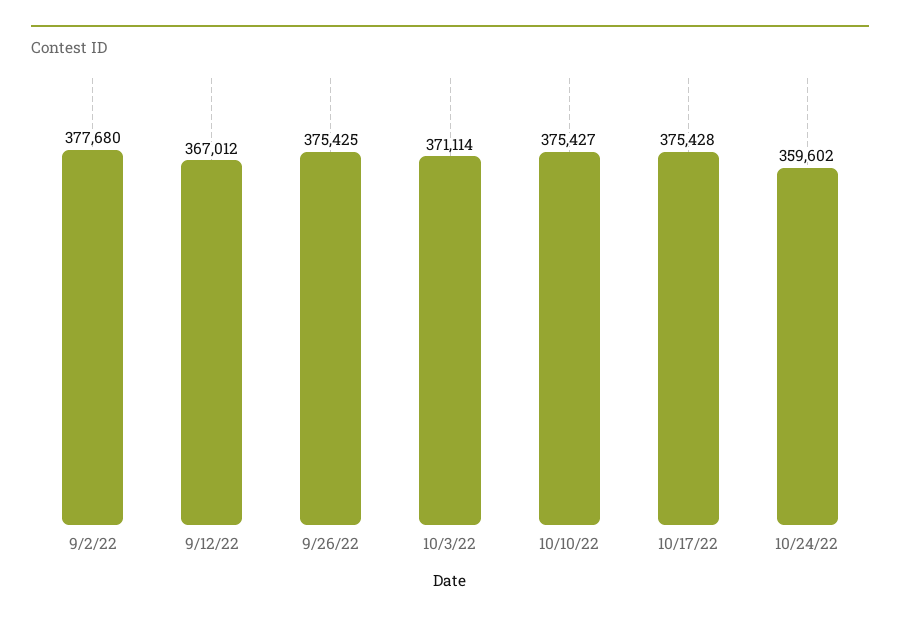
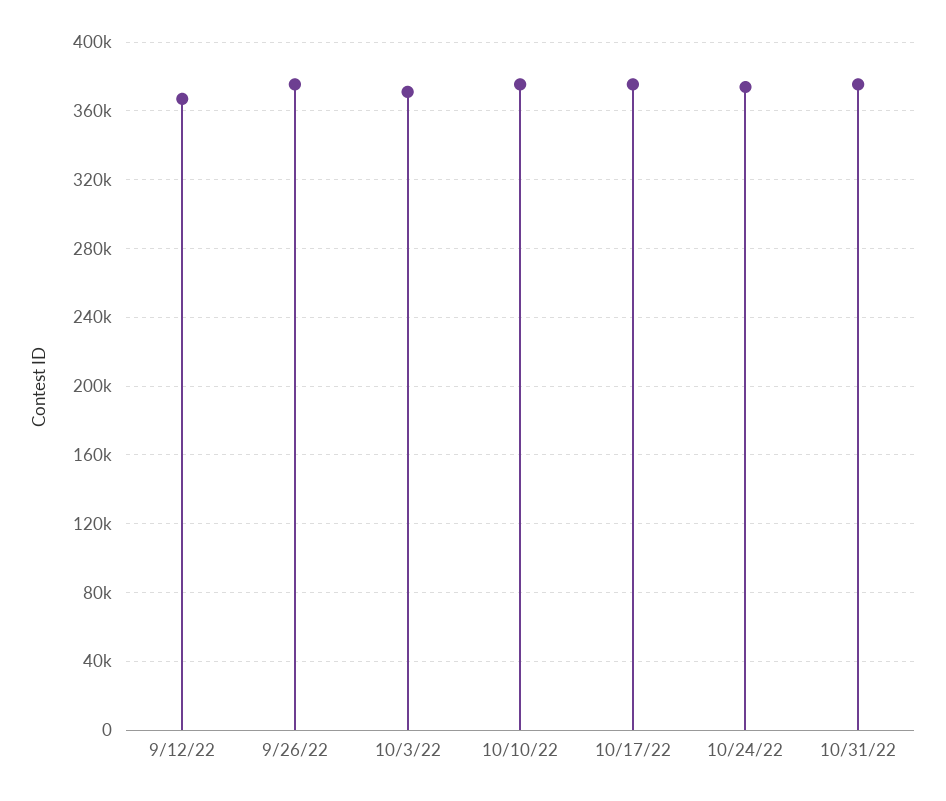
9/2/22: 377680 -> none
10/24/22: 359602 -> 375000
10/31/22: none -> 375000

